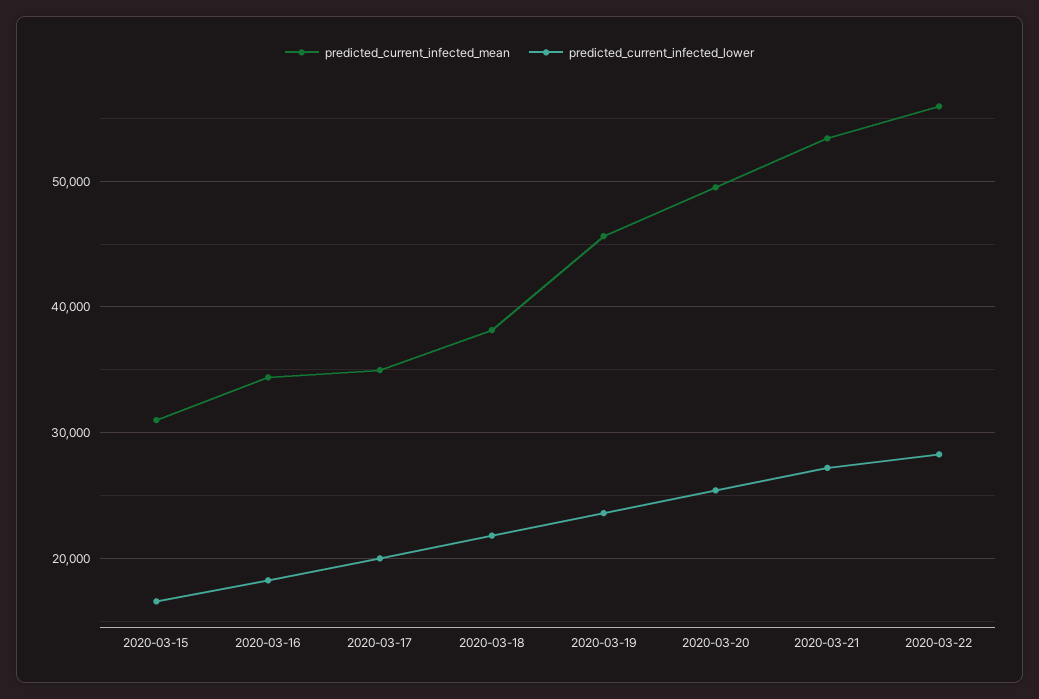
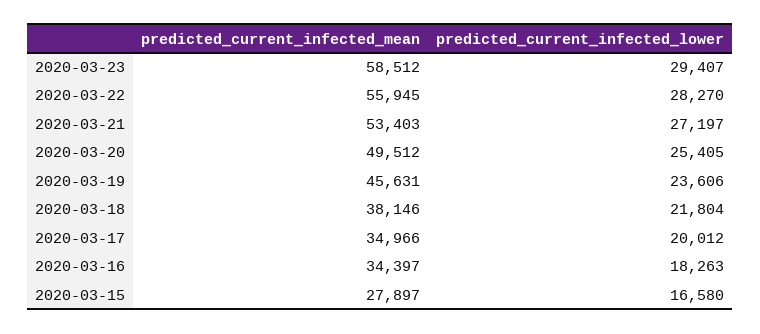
predicted_current_infected_mean, 2020-03-15: 31000 -> 27897
predicted_current_infected_mean, 2020-03-23: none -> 58512
predicted_current_infected_lower, 2020-03-23: none -> 29407

